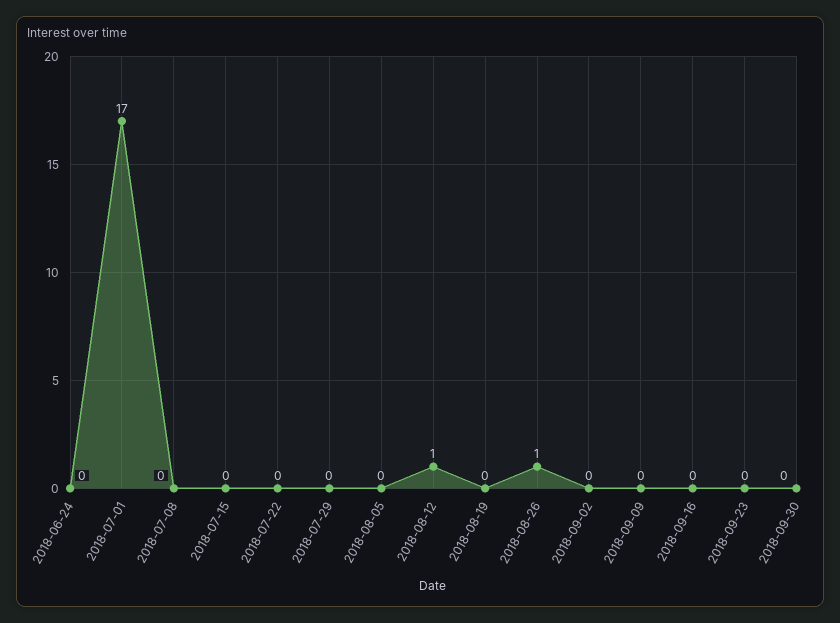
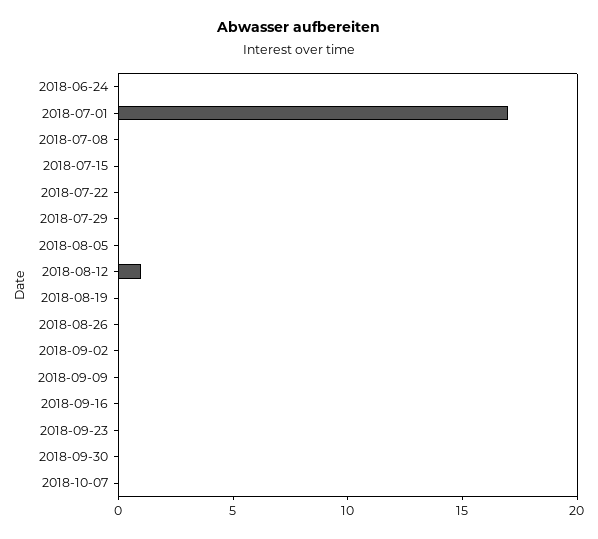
2018-08-26: 1 -> 0
2018-10-07: none -> 0

